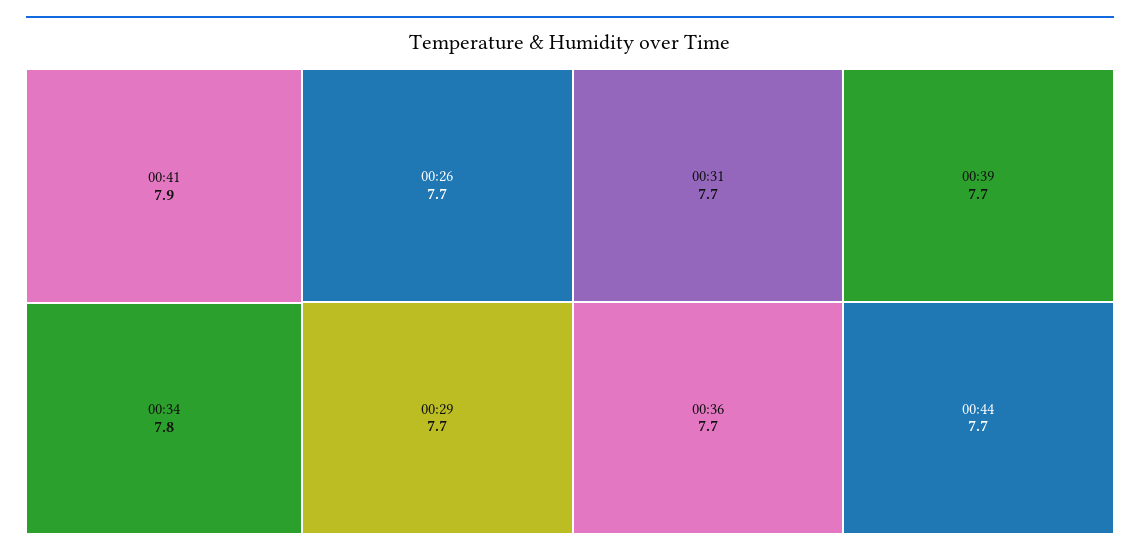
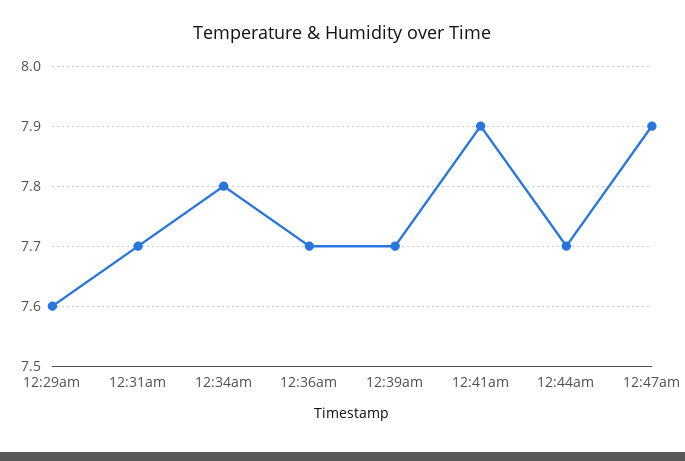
00:26: 7.7 -> none
00:29: 7.7 -> 7.6
12:47am: none -> 7.9

